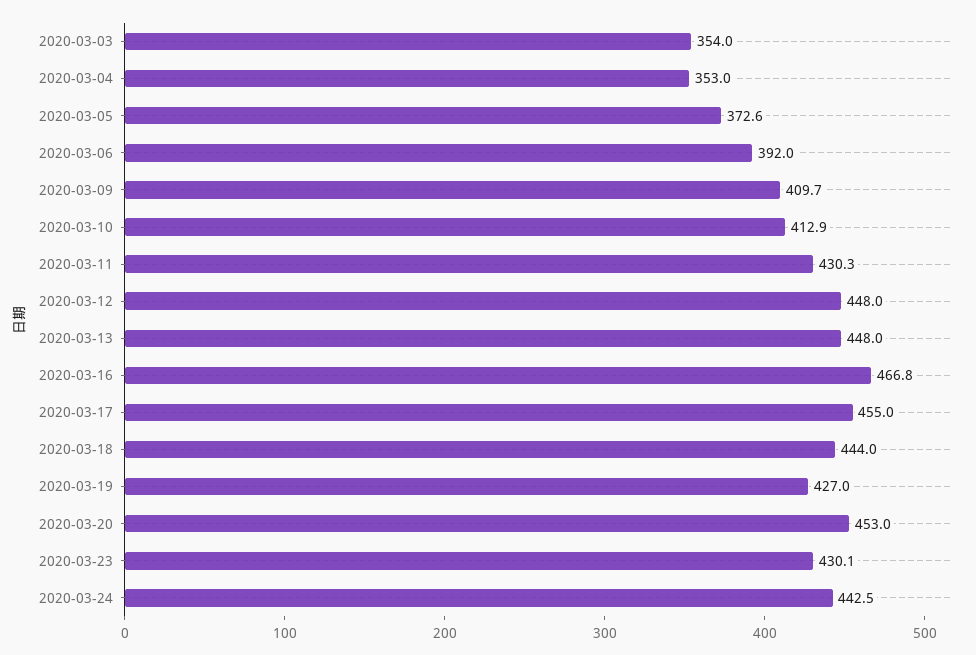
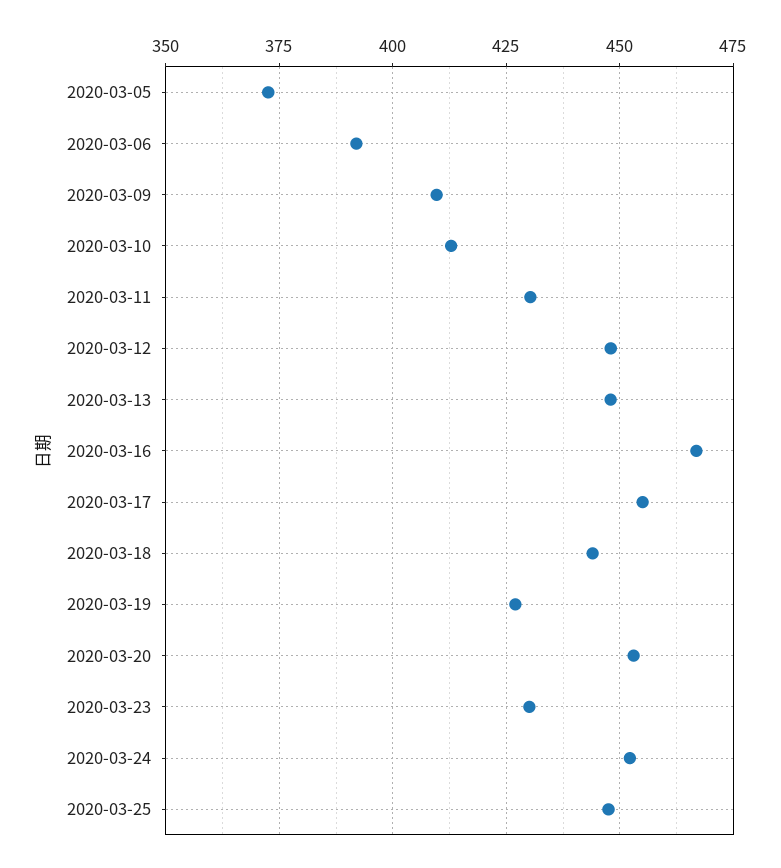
2020-03-03: 354 -> none
2020-03-04: 353 -> none
2020-03-24: 442.5 -> 452.5
2020-03-25: none -> 447.5

